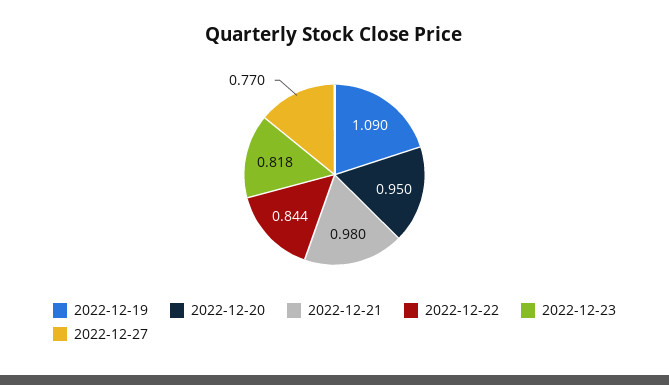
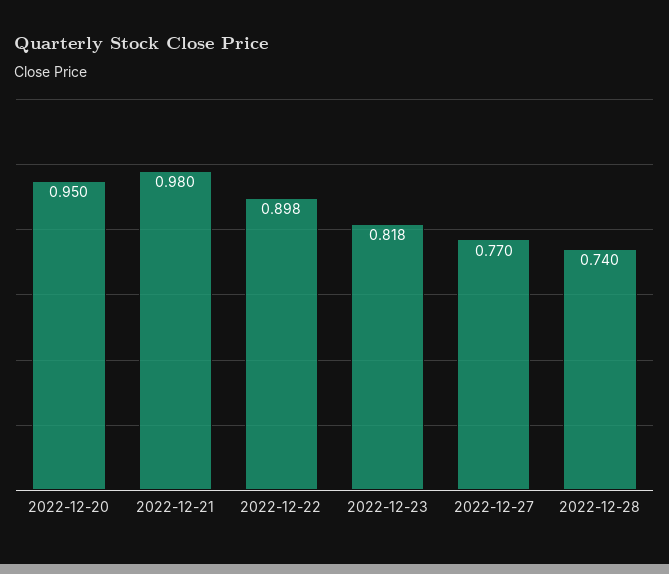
2022-12-19: 1.09 -> none
2022-12-22: 0.844 -> 0.898
2022-12-28: none -> 0.74

